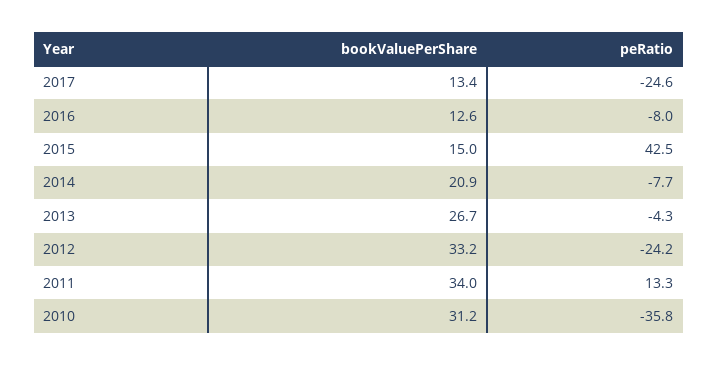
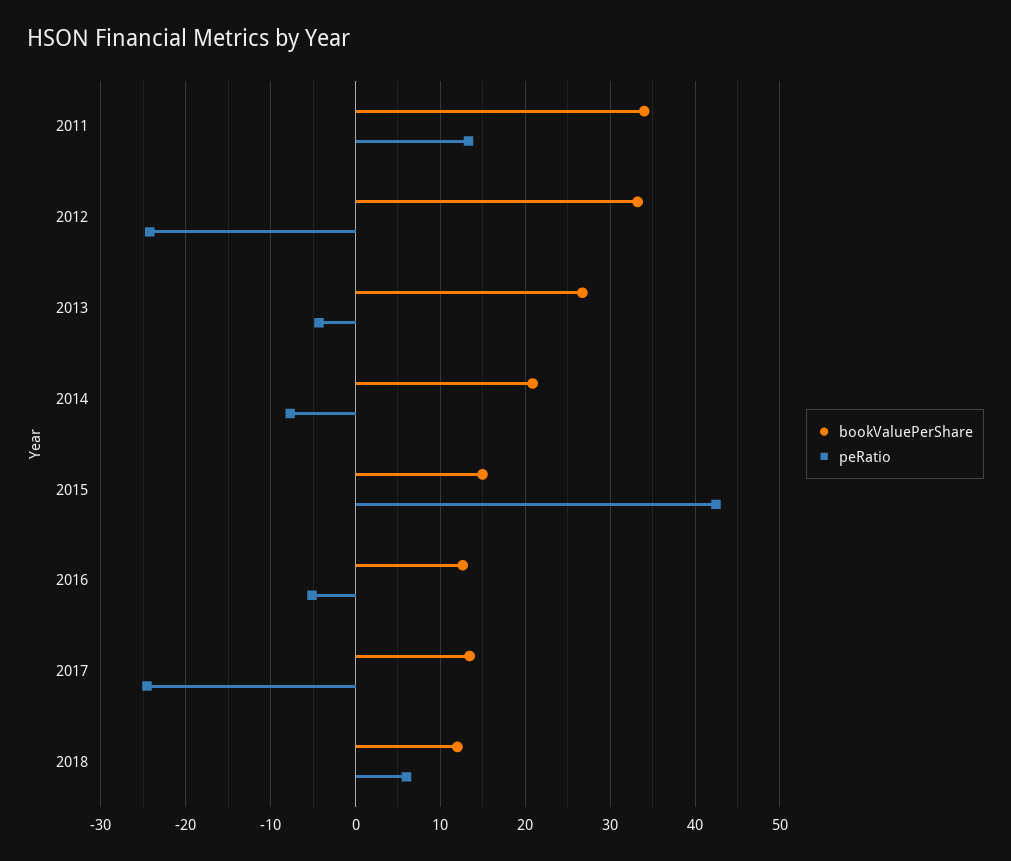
peRatio, 2016: -8 -> -5
bookValuePerShare, 2010: 31.2 -> none
peRatio, 2010: -35.8 -> none
bookValuePerShare, 2018: none -> 12
peRatio, 2018: none -> 6

